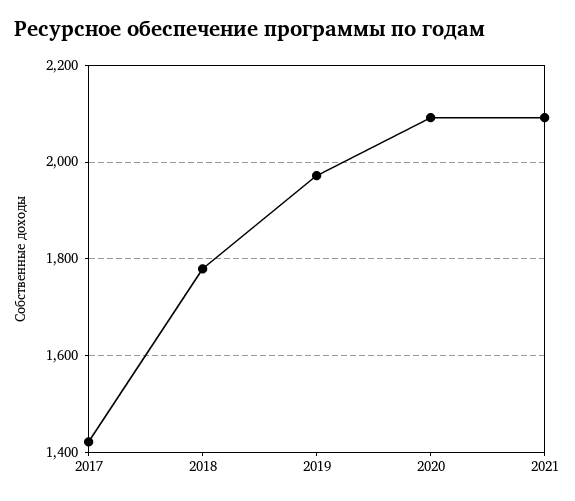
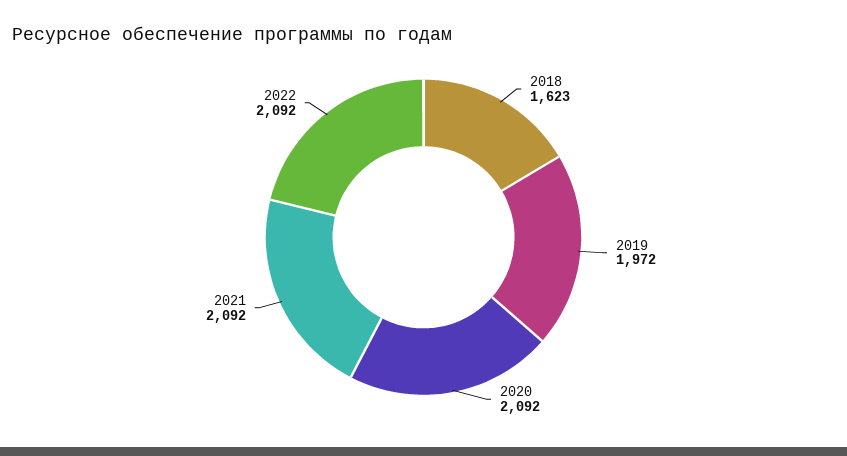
2017: 1420 -> none
2018: 1780 -> 1623
2022: none -> 2092

